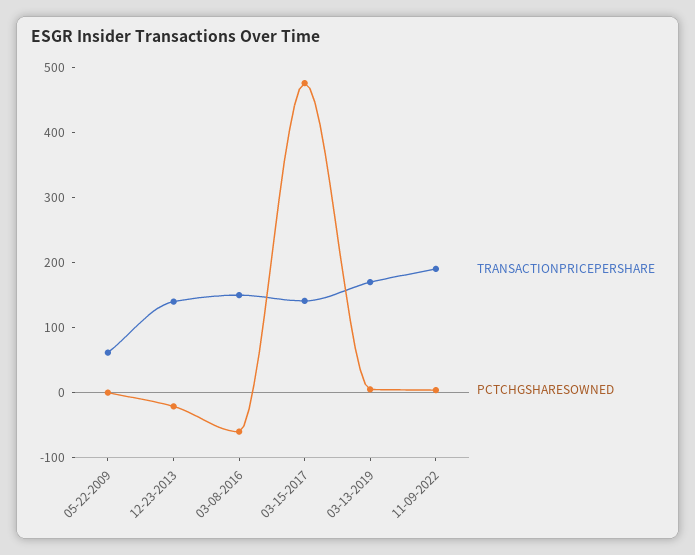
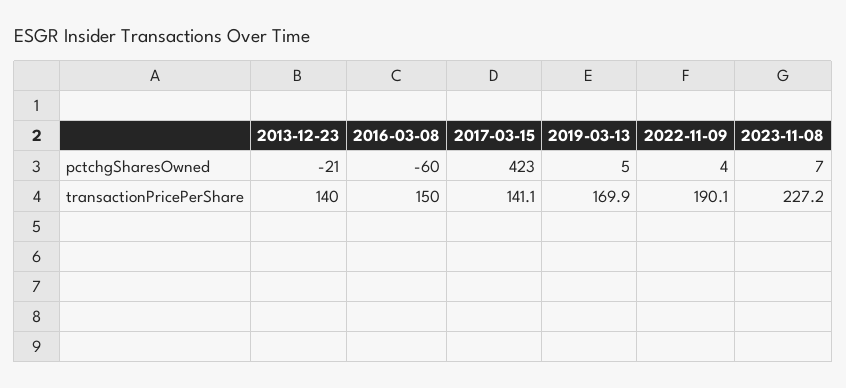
TRANSACTIONPRICEPERSHARE, 05-22-2009: 60 -> none
PCTCHGSHARESOWNED, 05-22-2009: 0 -> none
PCTCHGSHARESOWNED, 03-15-2017: 480 -> 423
PCTCHGSHARESOWNED, 2023-11-08: none -> 7
TRANSACTIONPRICEPERSHARE, 2023-11-08: none -> 227.2

